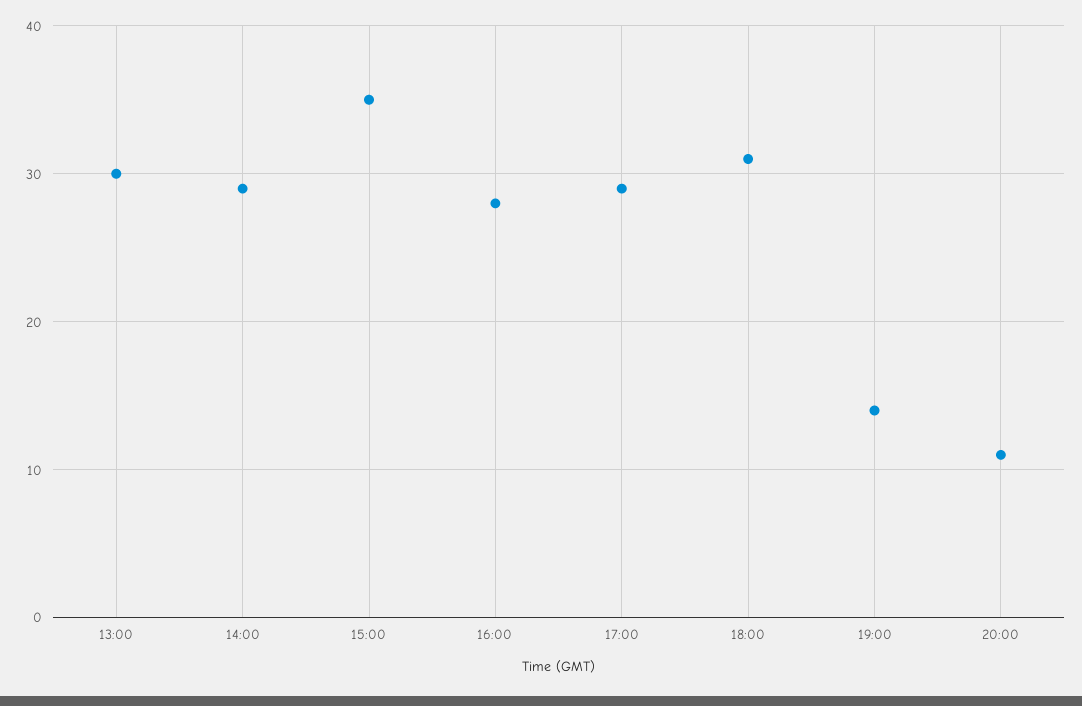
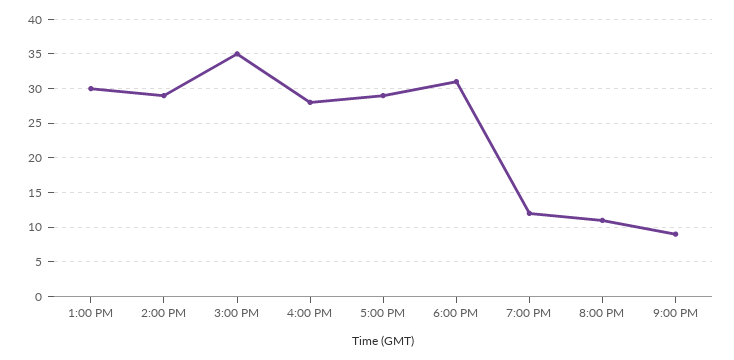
19:00: 14 -> 12
9:00 PM: none -> 9

